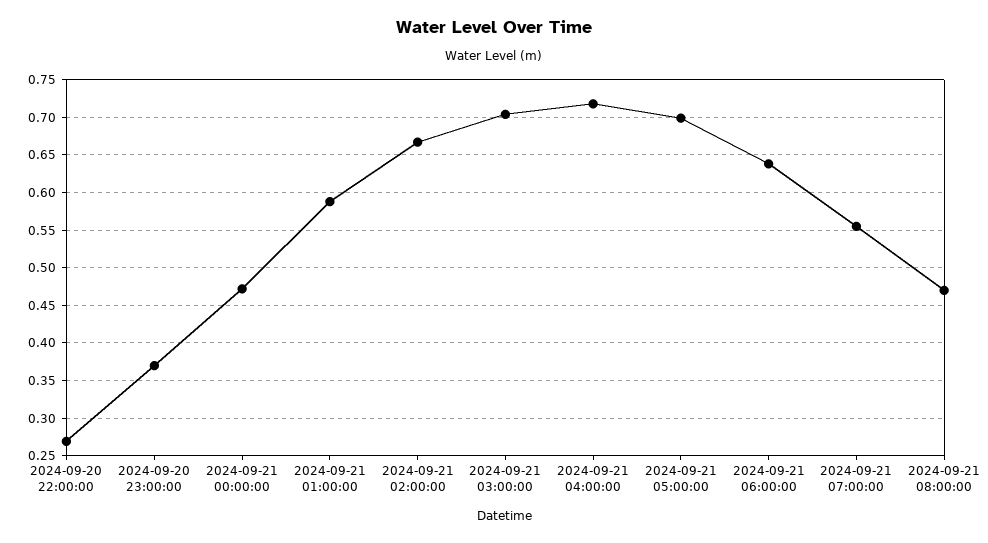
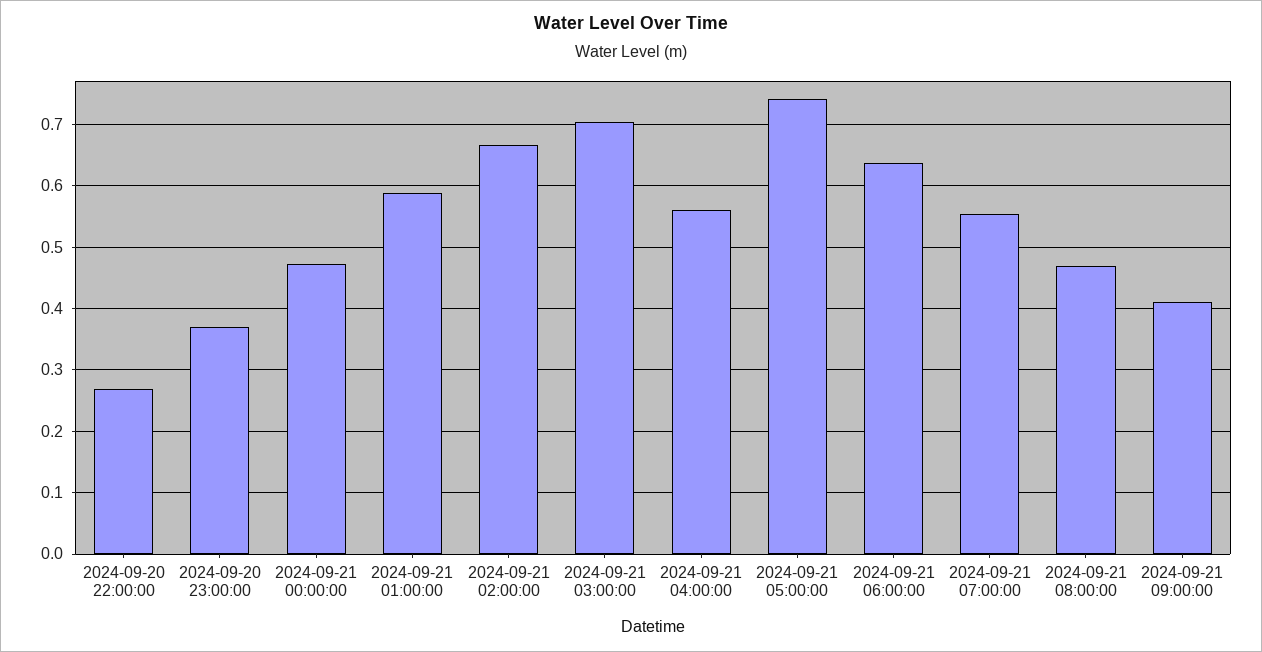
2024-09-21 04:00:00: 0.72 -> 0.56
2024-09-21 05:00:00: 0.7 -> 0.74
2024-09-21 09:00:00: none -> 0.41

